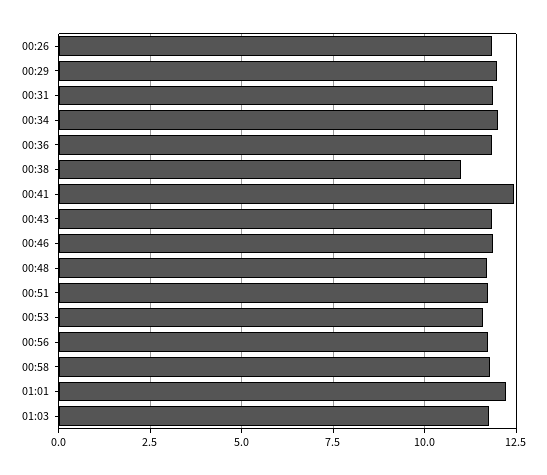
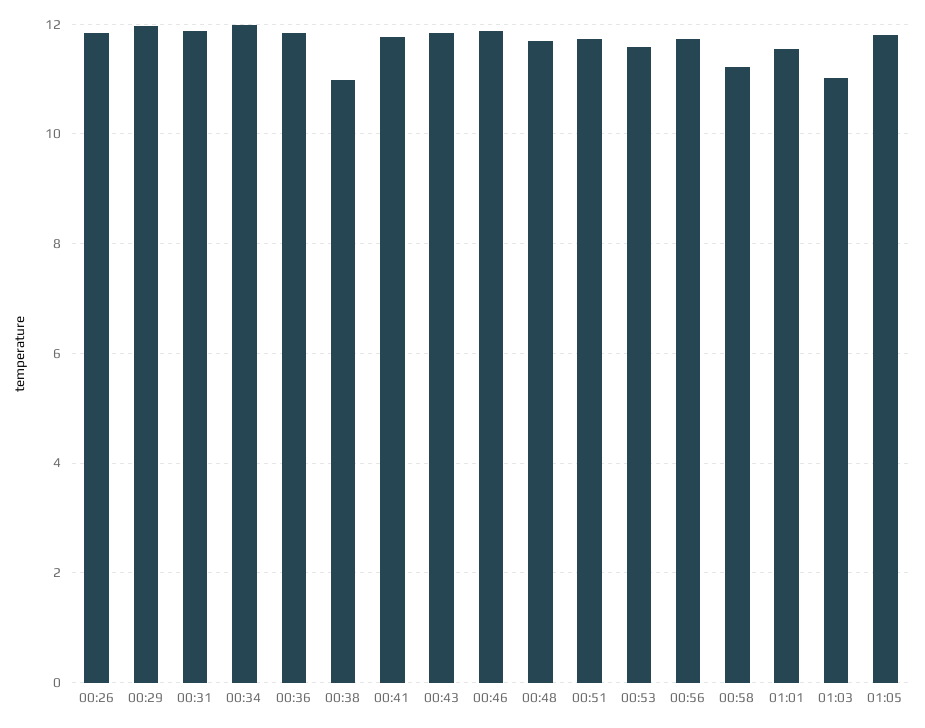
00:41: 12.5 -> 11.8
00:58: 11.75 -> 11.2
01:01: 12.25 -> 11.6
01:03: 11.75 -> 11
01:05: none -> 11.8

